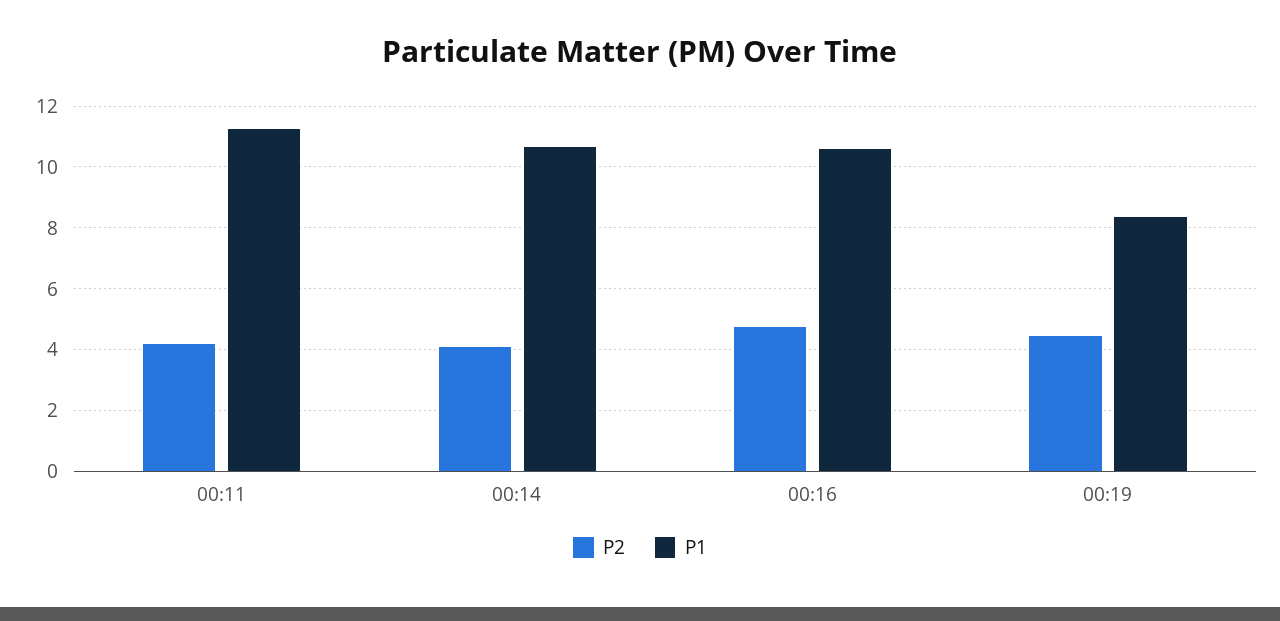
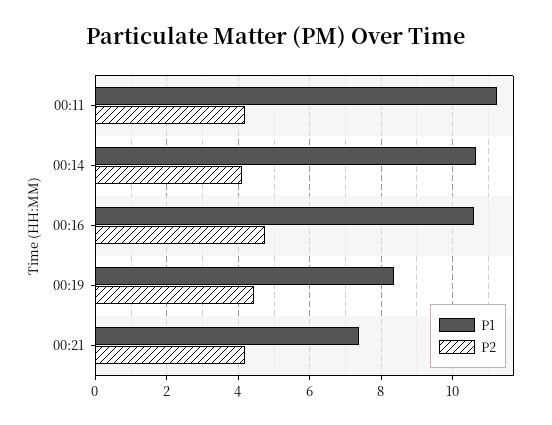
P1, 00:21: none -> 7.4
P2, 00:21: none -> 4.2

